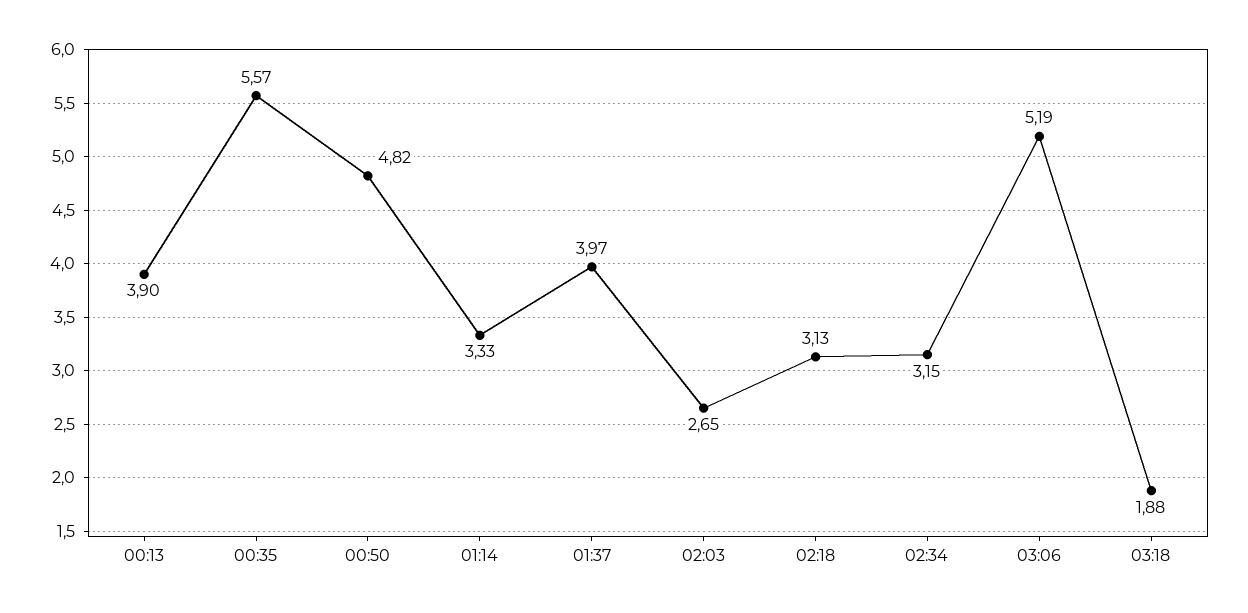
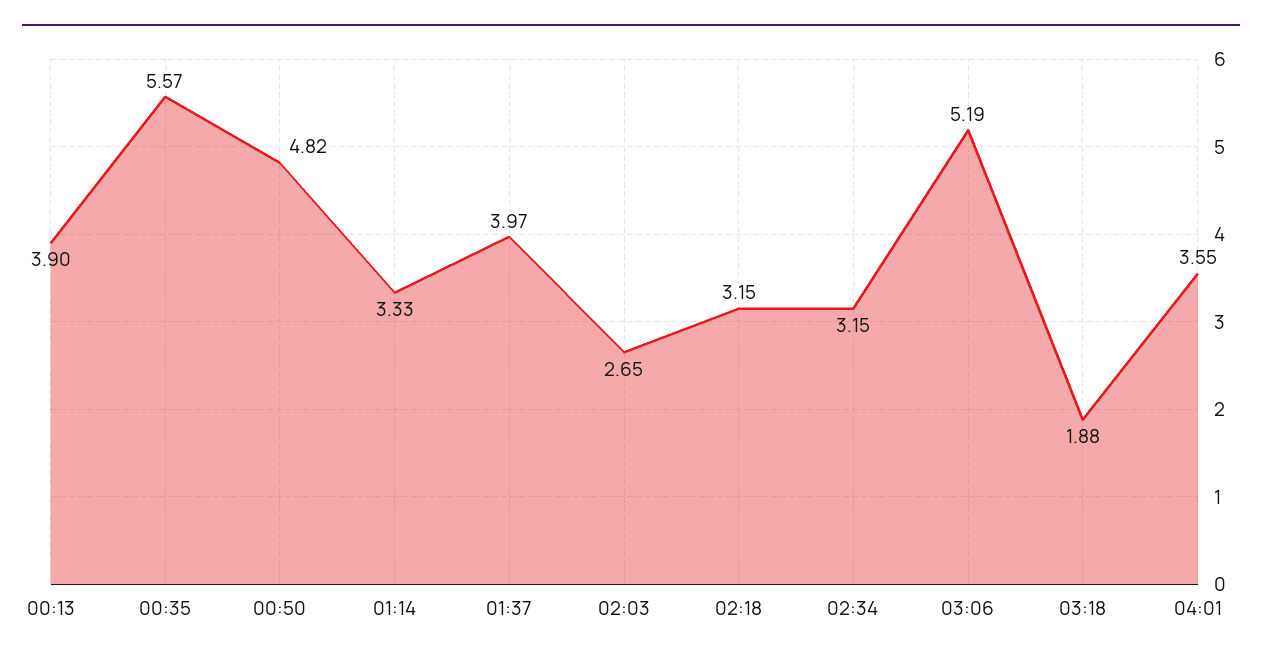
02:18: 3.13 -> 3.15
04:01: none -> 3.55

